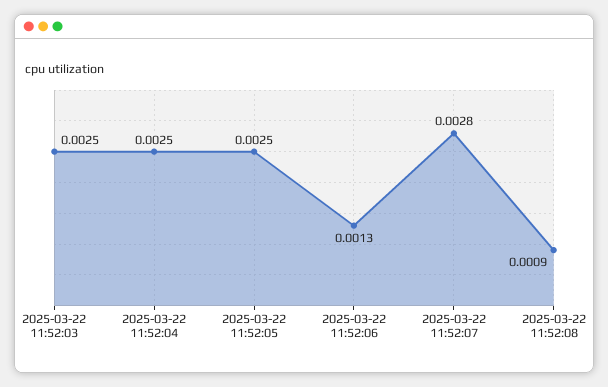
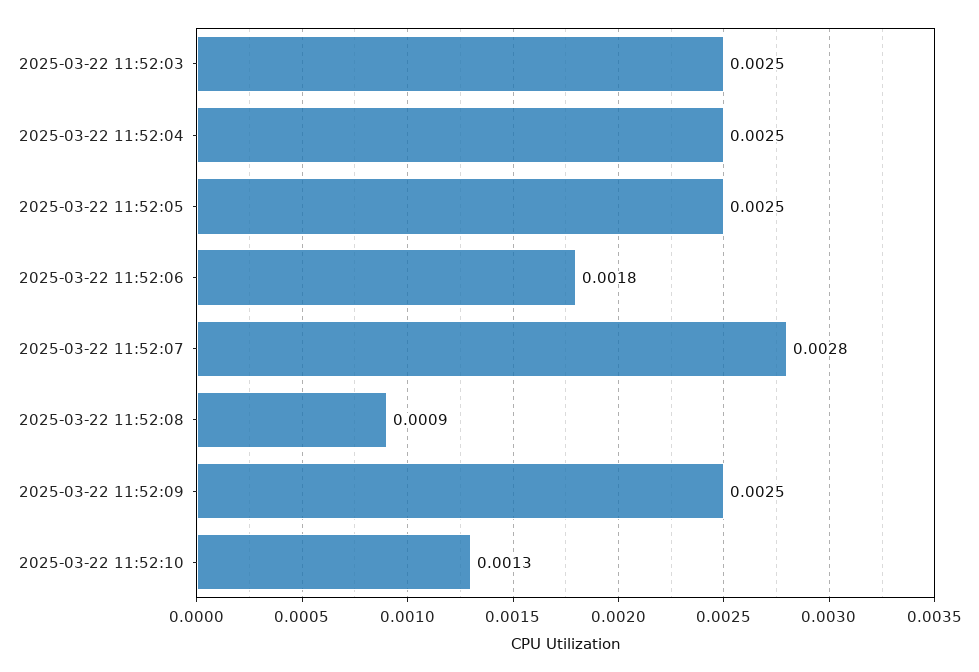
2025-03-22 11:52:06: 0.0013 -> 0.0018
2025-03-22 11:52:09: none -> 0.0025
2025-03-22 11:52:10: none -> 0.0013

